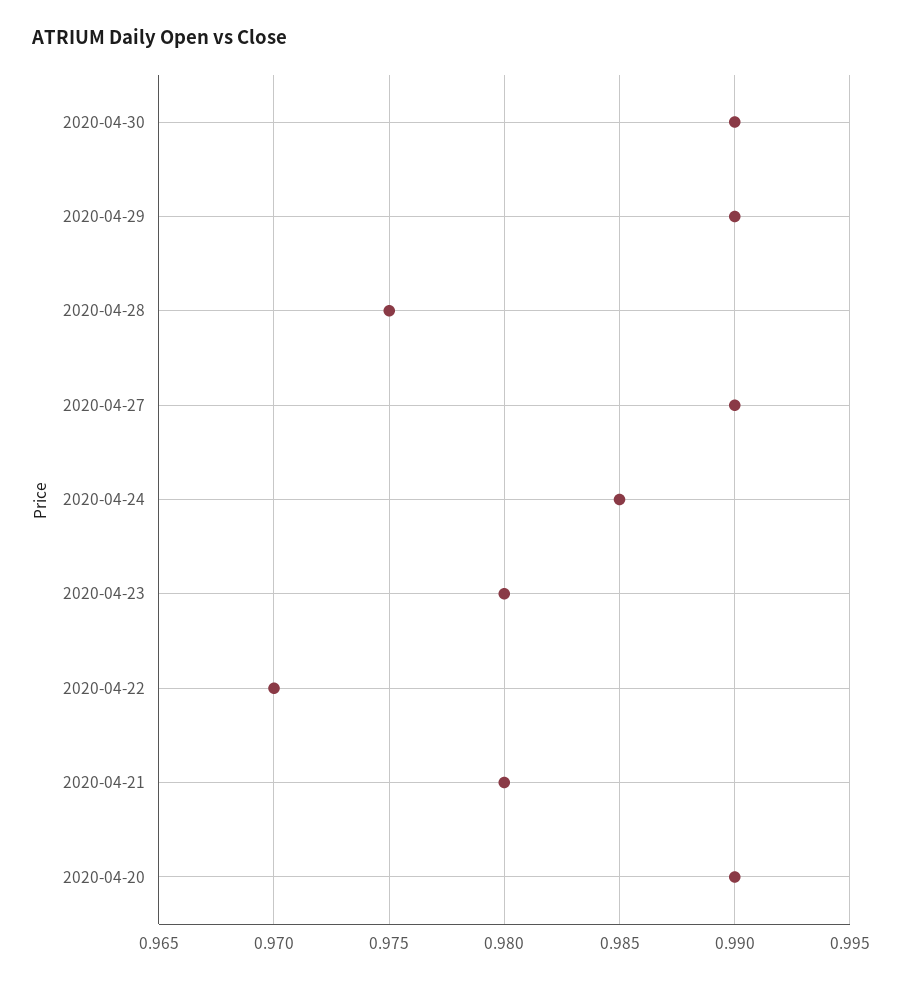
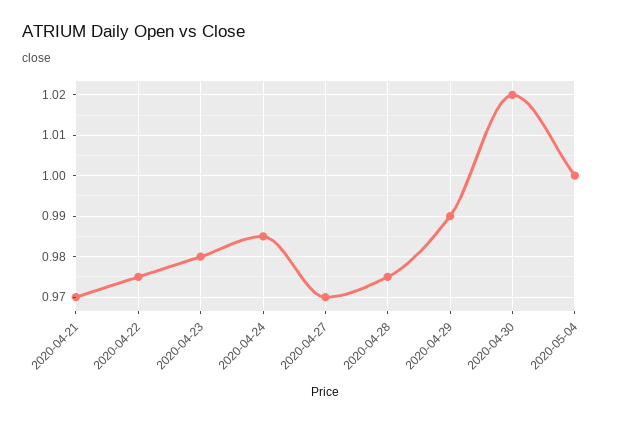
2020-04-30: 0.99 -> 1.02
2020-04-27: 0.99 -> 0.97
2020-04-22: 0.97 -> 0.975
2020-04-21: 0.98 -> 0.97
2020-04-20: 0.99 -> none
2020-05-04: none -> 1

